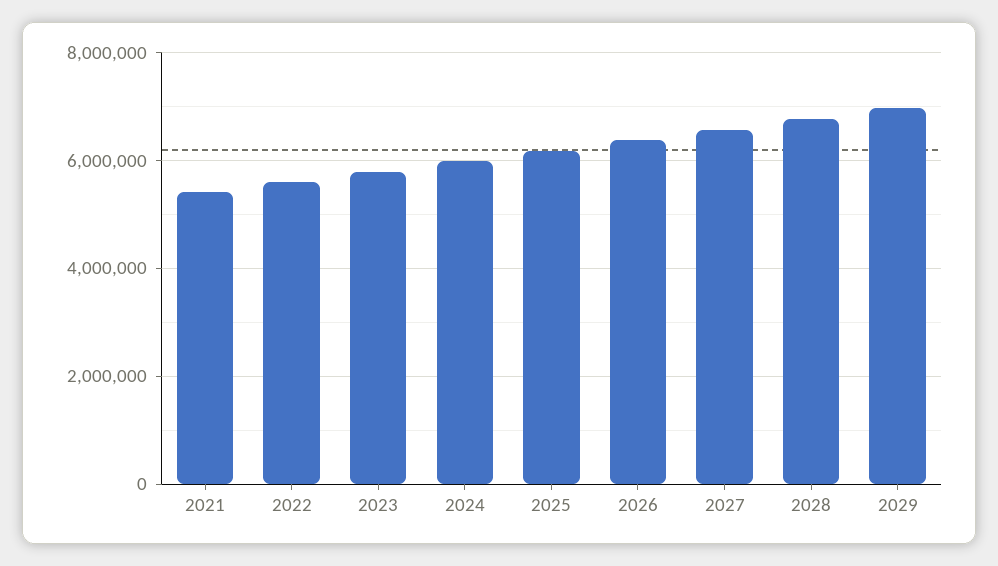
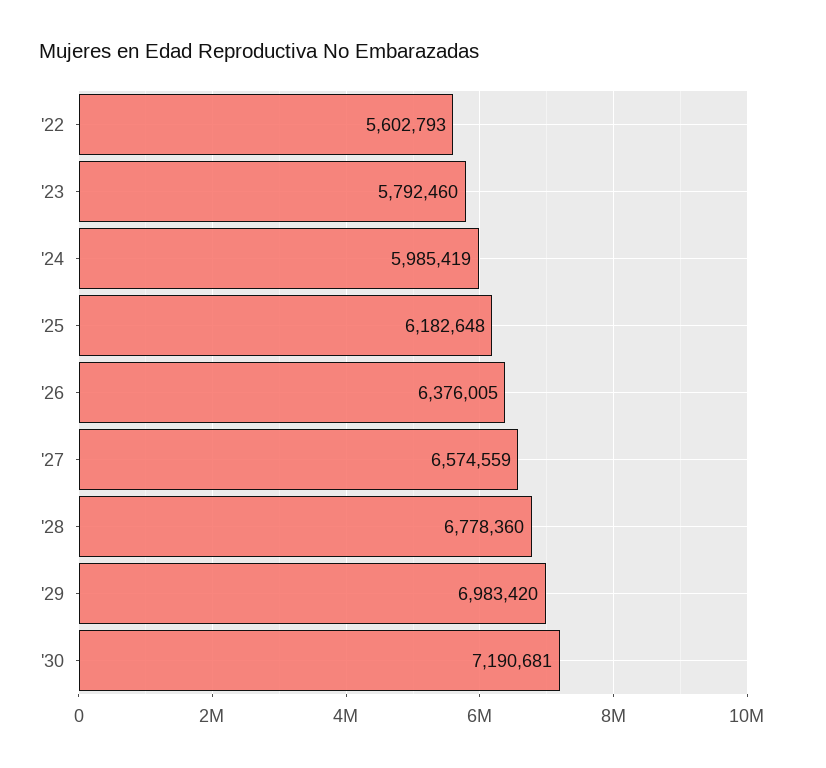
2021: 5400000 -> none
'30: none -> 7190681

